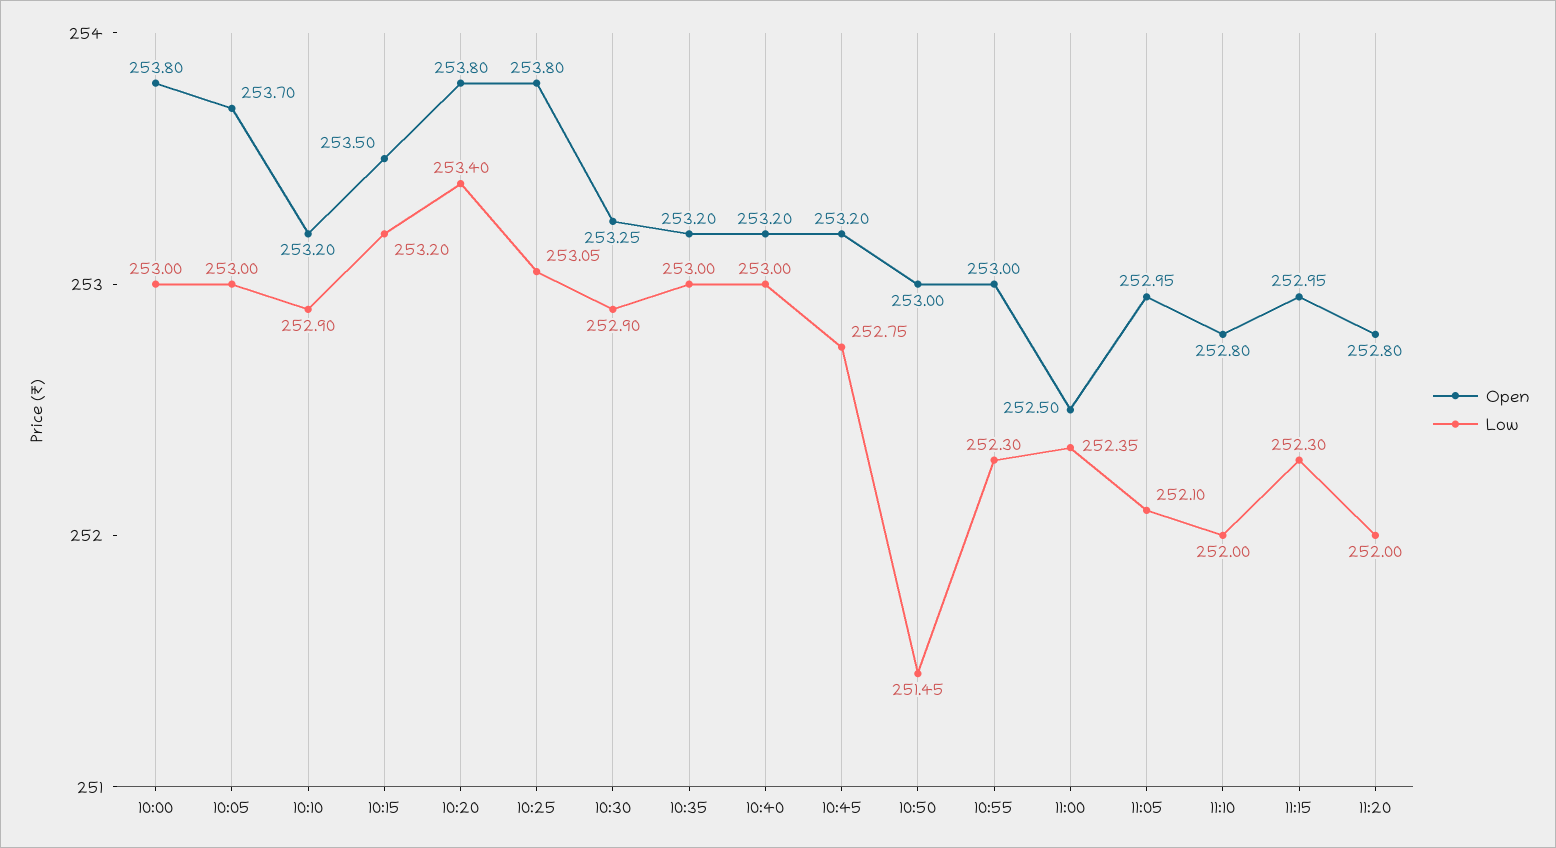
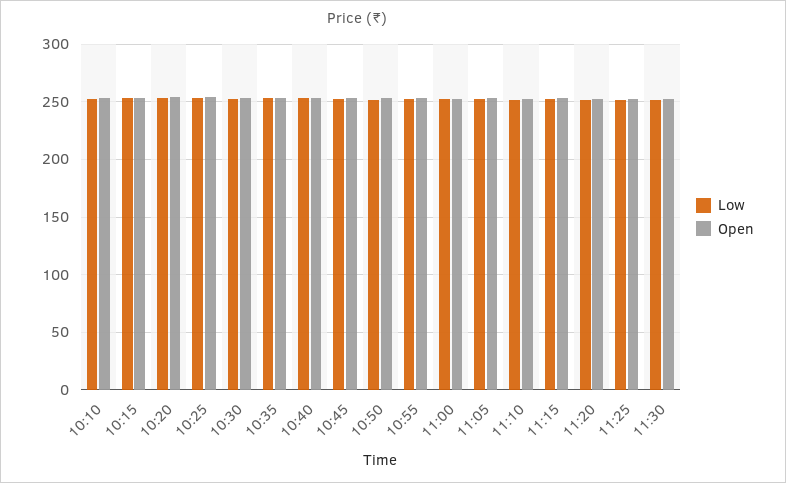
Open, 10:00: 253.8 -> none
Low, 10:00: 253 -> none
Open, 10:05: 253.7 -> none
Low, 10:05: 253 -> none
Low, 11:25: none -> 250
Open, 11:25: none -> 250
Low, 11:30: none -> 250
Open, 11:30: none -> 250

